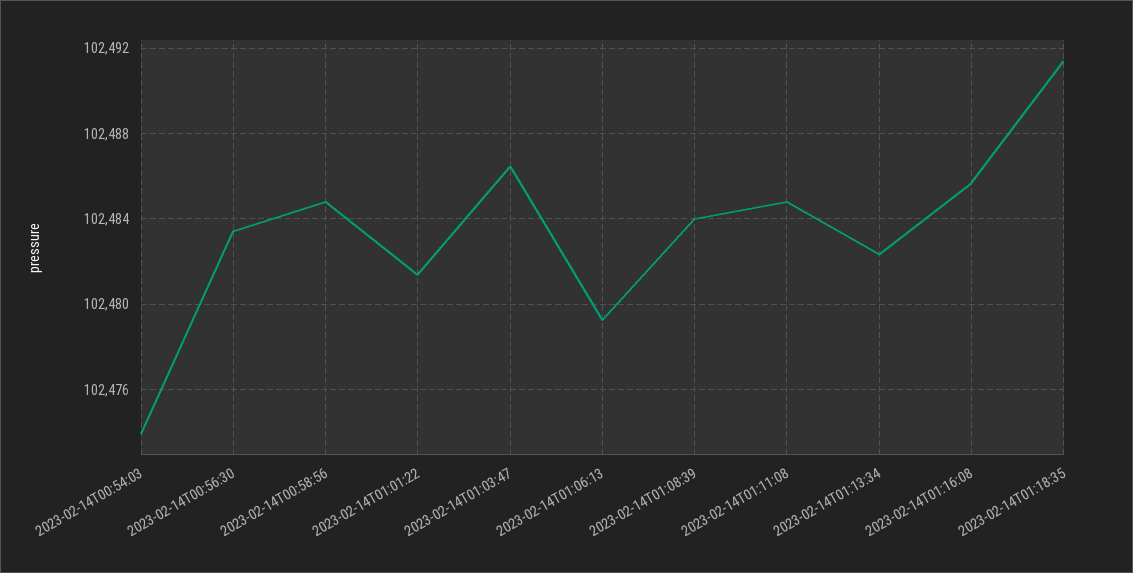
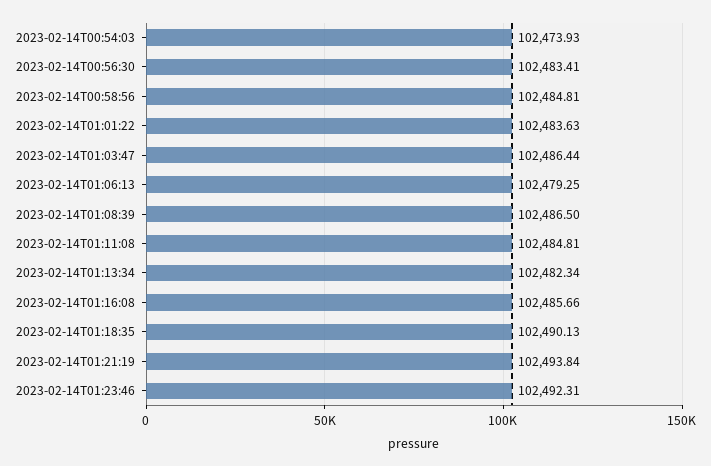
2023-02-14T01:01:22: 102481.5 -> 102483.63
2023-02-14T01:08:39: 102484 -> 102486.5
2023-02-14T01:18:35: 102491.5 -> 102490.13
2023-02-14T01:21:19: none -> 102493.84
2023-02-14T01:23:46: none -> 102492.31

